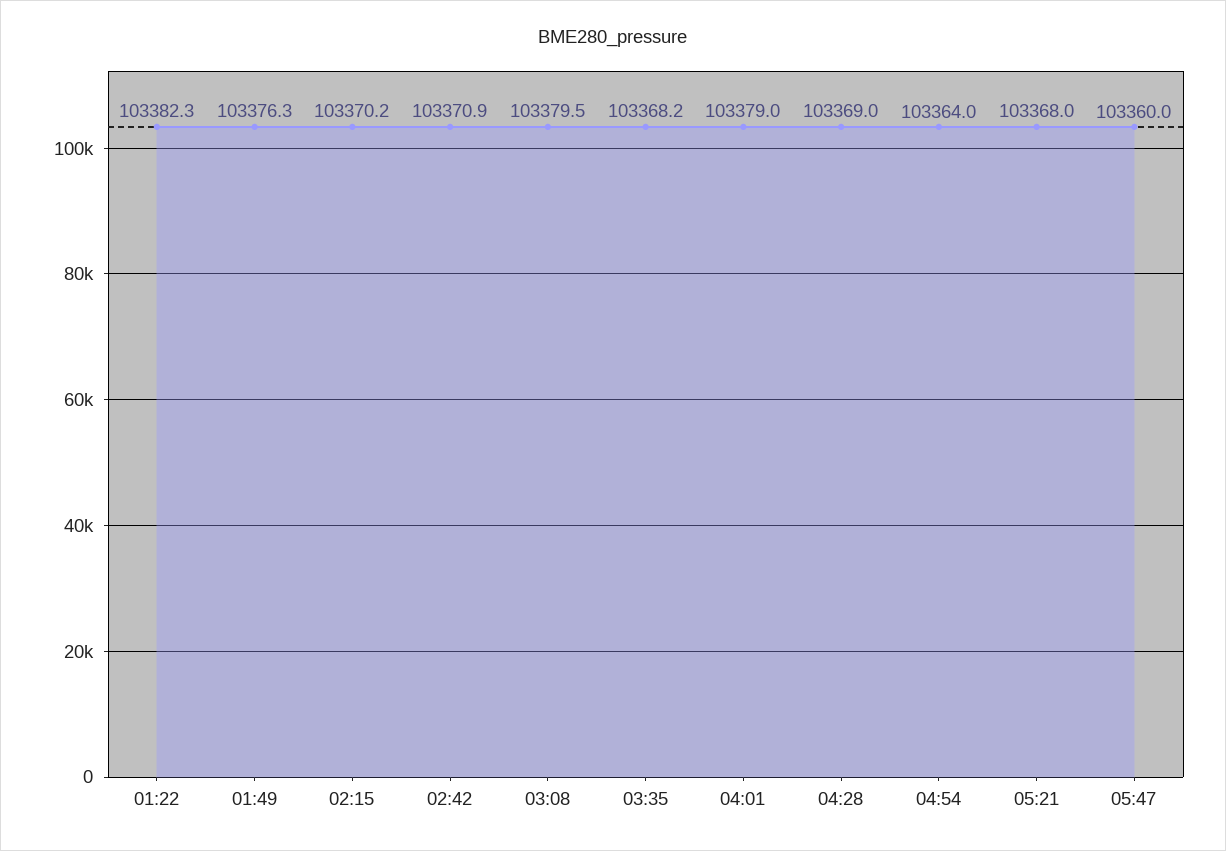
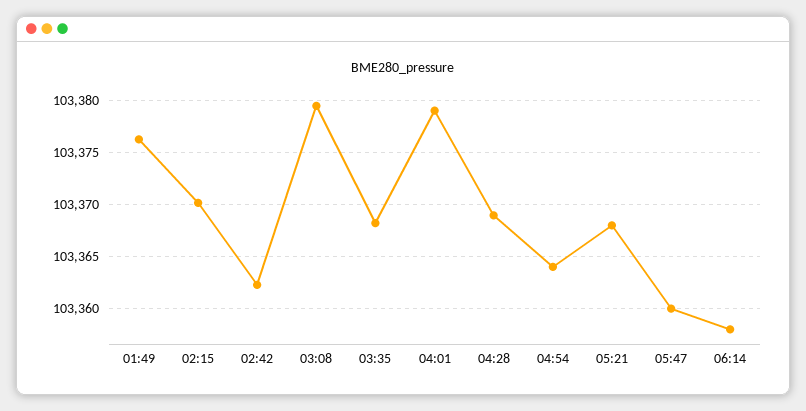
01:22: 103382.3 -> none
02:42: 103370.9 -> 103362
06:14: none -> 103358

